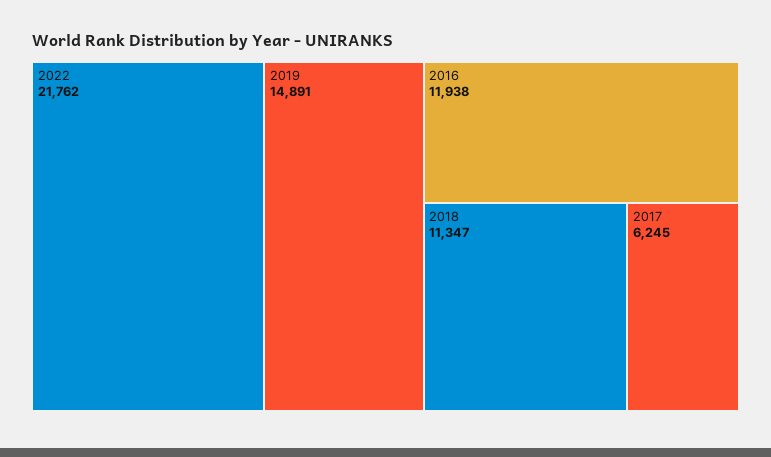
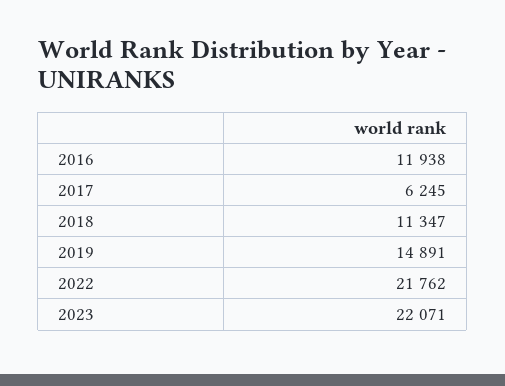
2023: none -> 22071

